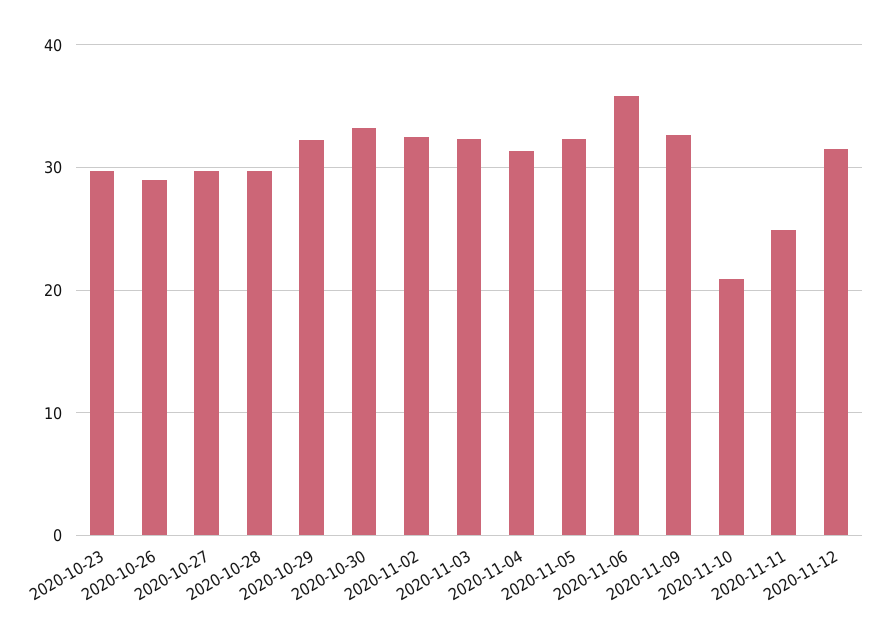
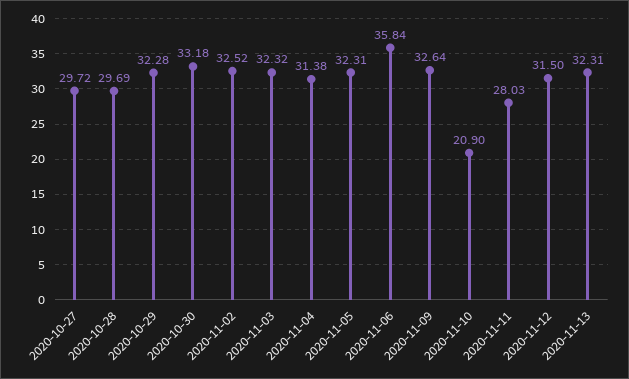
2020-10-23: 30 -> none
2020-10-26: 29 -> none
2020-11-11: 25 -> 28.03
2020-11-13: none -> 32.31

